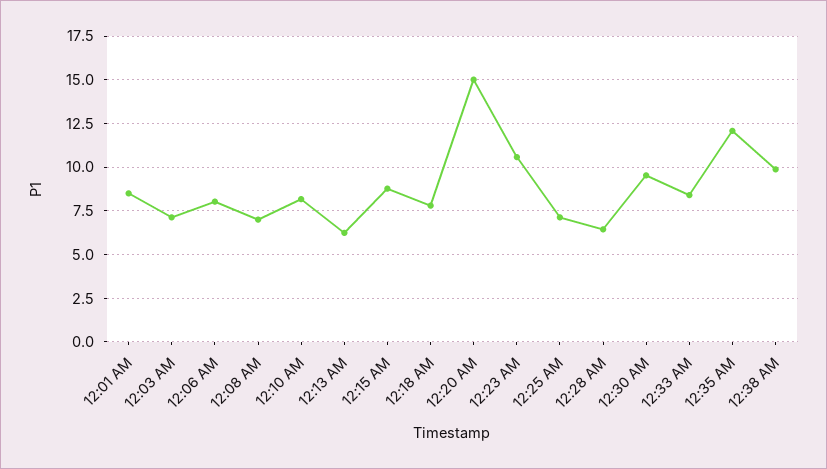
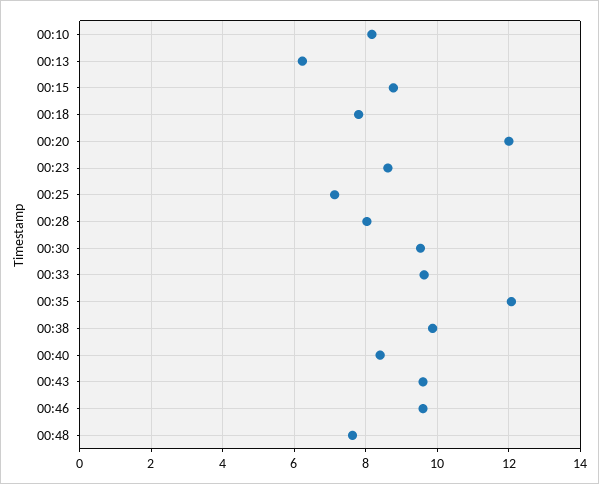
12:01 AM: 8.5 -> none
12:03 AM: 7 -> none
12:06 AM: 8 -> none
12:08 AM: 7 -> none
12:20 AM: 15 -> 12
12:23 AM: 10.5 -> 8.6
12:28 AM: 6.5 -> 8
12:33 AM: 8.5 -> 9.6
00:40: none -> 8.4
00:43: none -> 9.6
00:46: none -> 9.6
00:48: none -> 7.6

